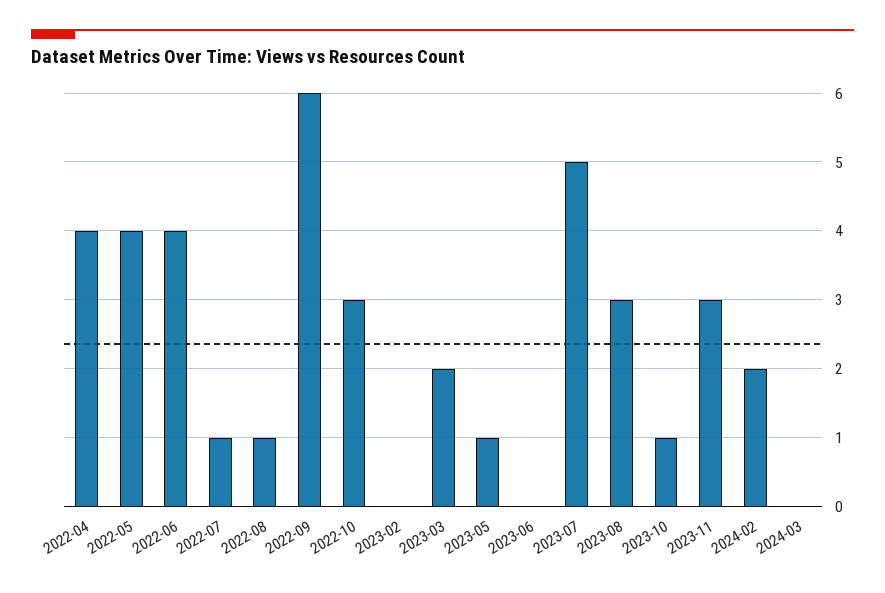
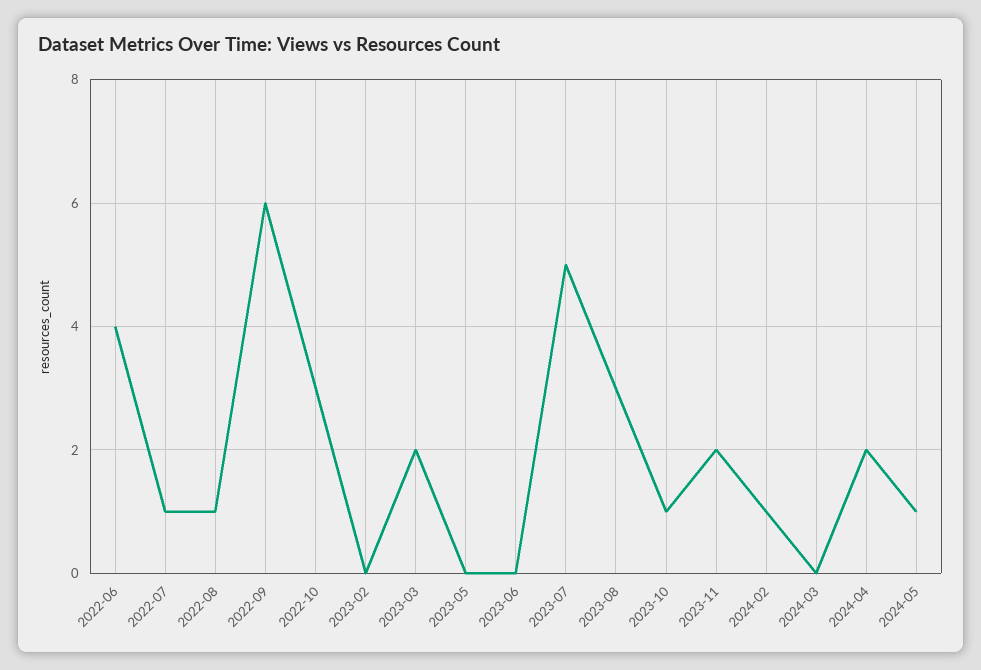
2022-04: 4 -> none
2022-05: 4 -> none
2023-05: 1 -> 0
2023-11: 3 -> 2
2024-02: 2 -> 1
2024-04: none -> 2
2024-05: none -> 1

